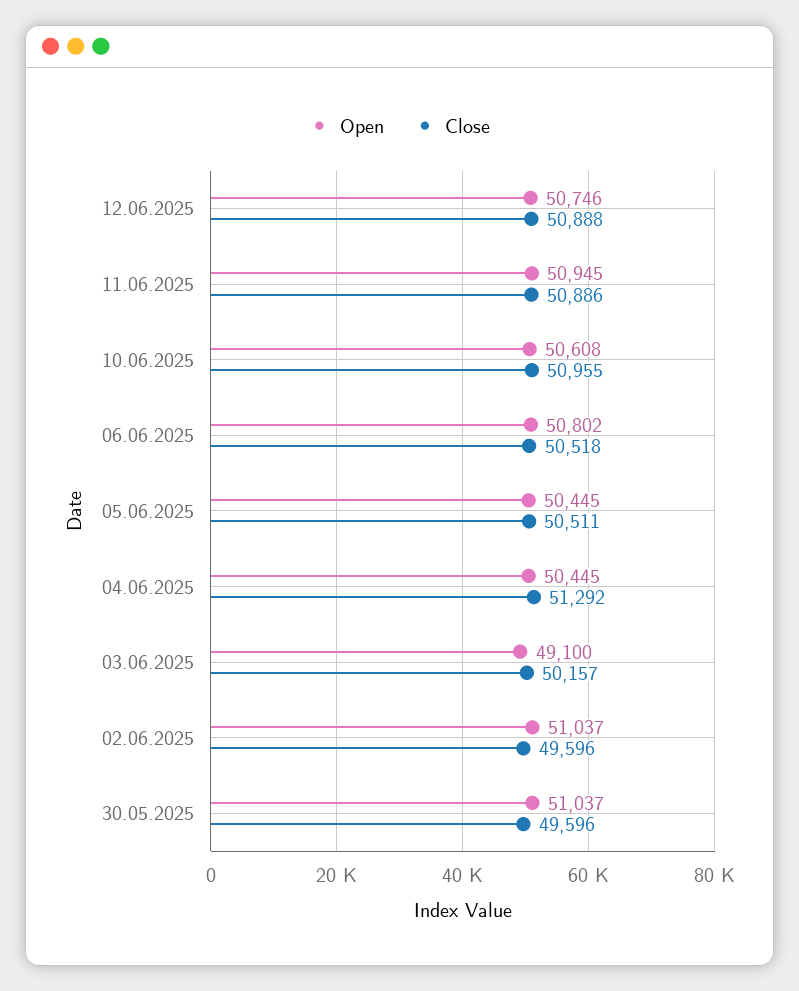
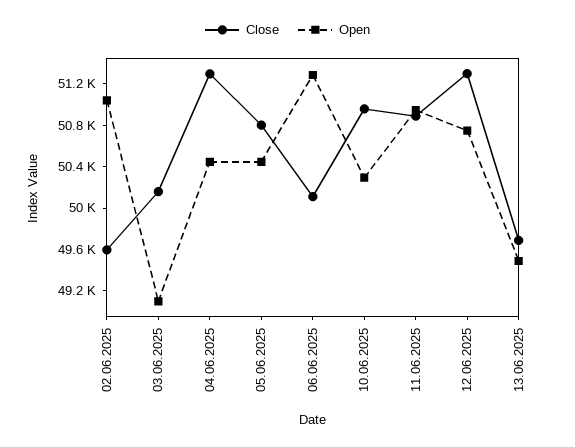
Close, 12.06.2025: 50888 -> 51300
Open, 10.06.2025: 50608 -> 50300
Open, 06.06.2025: 50802 -> 51300
Close, 06.06.2025: 50518 -> 50100
Close, 05.06.2025: 50511 -> 50800
Open, 30.05.2025: 51037 -> none
Close, 30.05.2025: 49596 -> none
Close, 13.06.2025: none -> 49700
Open, 13.06.2025: none -> 49500

